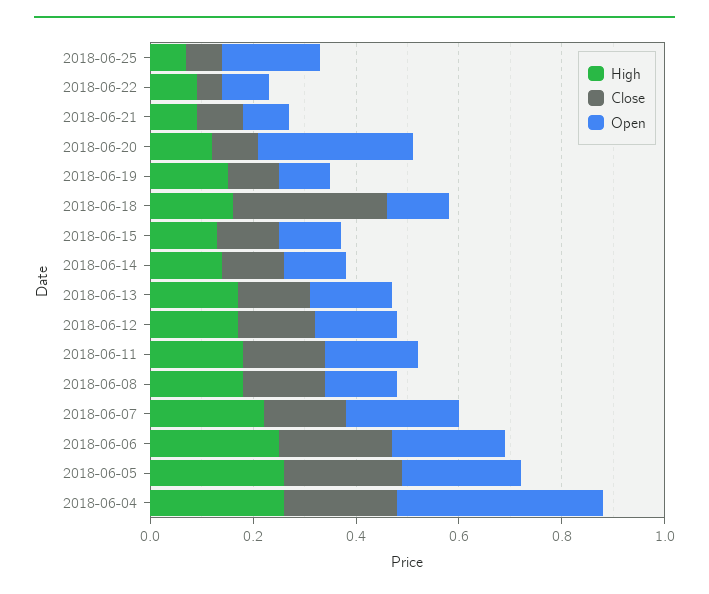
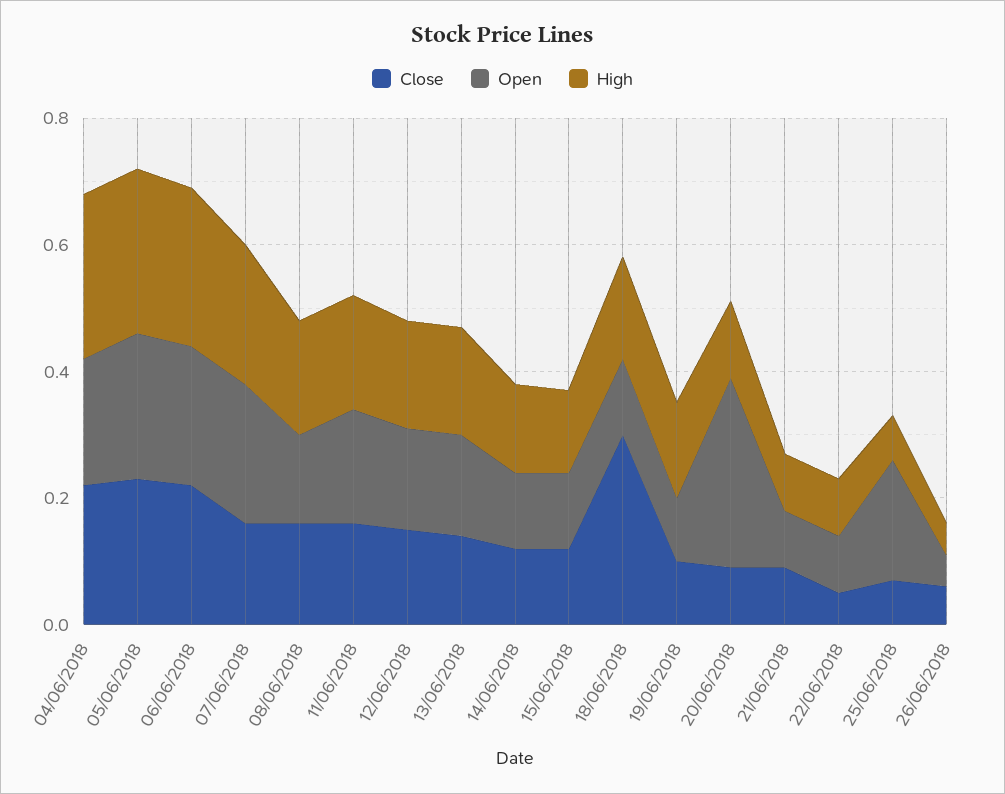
Open, 2018-06-04: 0.4 -> 0.2
Close, 26/06/2018: none -> 0.05
Open, 26/06/2018: none -> 0.05
High, 26/06/2018: none -> 0.05

